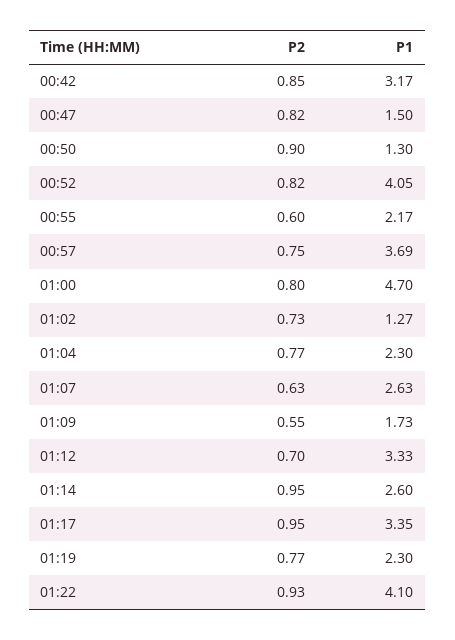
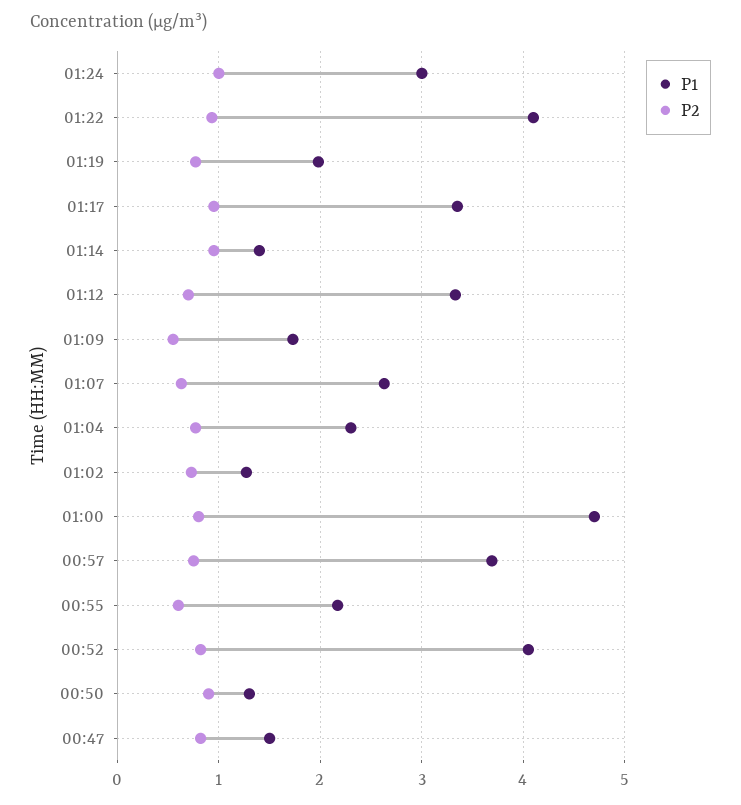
P2, 00:42: 0.85 -> none
P1, 00:42: 3.17 -> none
P1, 01:14: 2.6 -> 1.4
P1, 01:19: 2.3 -> 2
P1, 01:24: none -> 3
P2, 01:24: none -> 1

